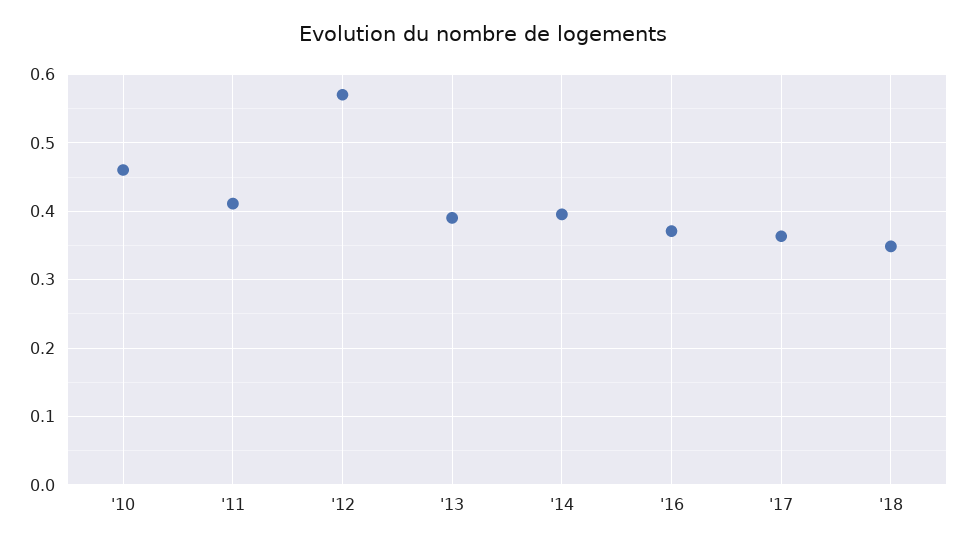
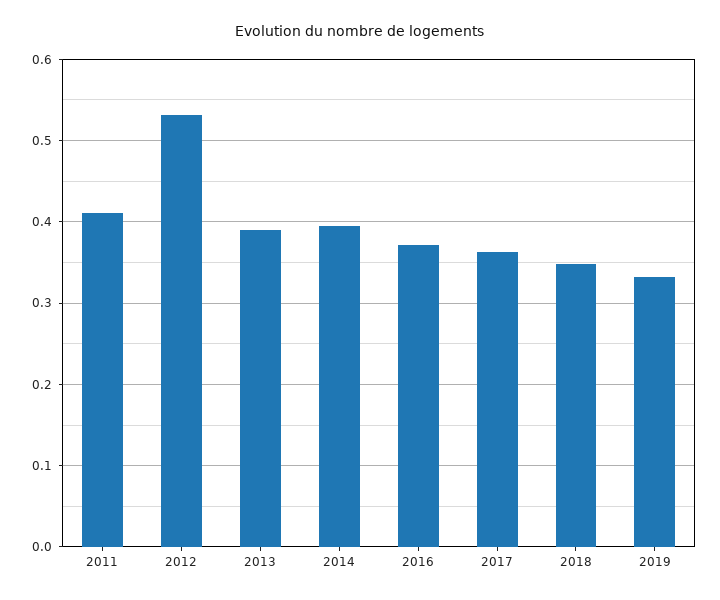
'10: 0.46 -> none
'12: 0.57 -> 0.53
2019: none -> 0.33

